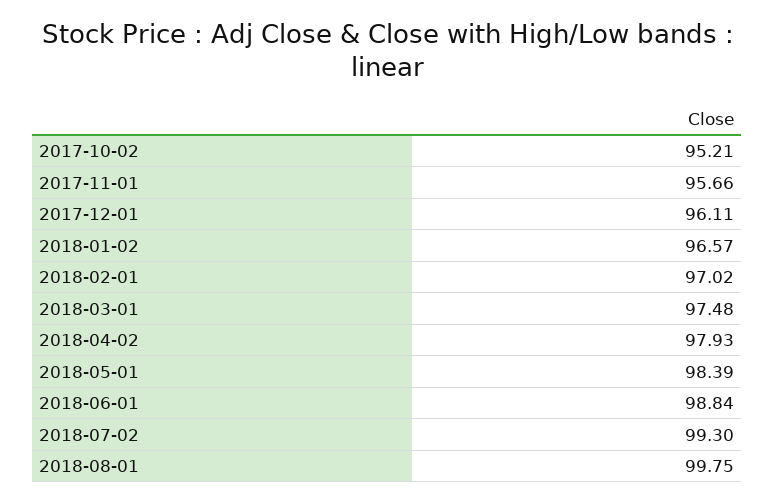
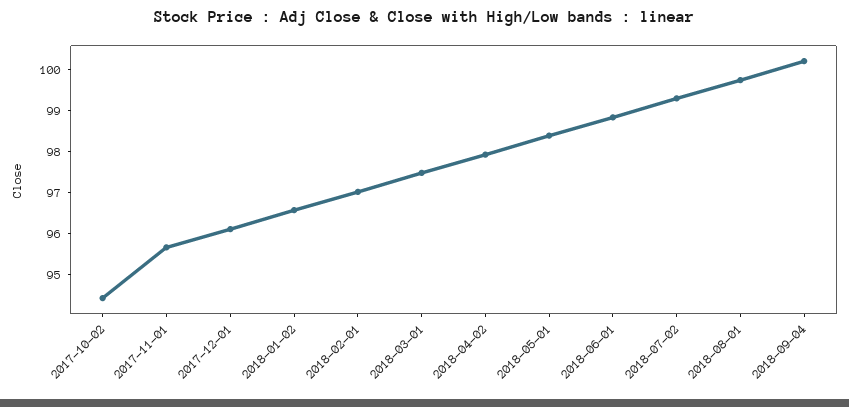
2017-10-02: 95.21 -> 94.4
2018-09-04: none -> 100.2

